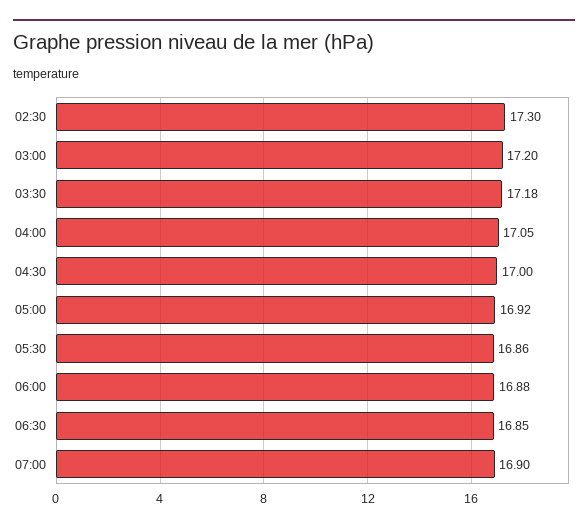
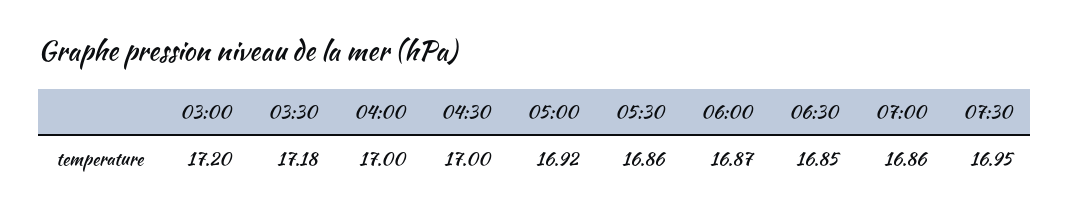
02:30: 17.3 -> none
04:00: 17.05 -> 17
06:00: 16.88 -> 16.87
07:00: 16.9 -> 16.86
07:30: none -> 16.95

